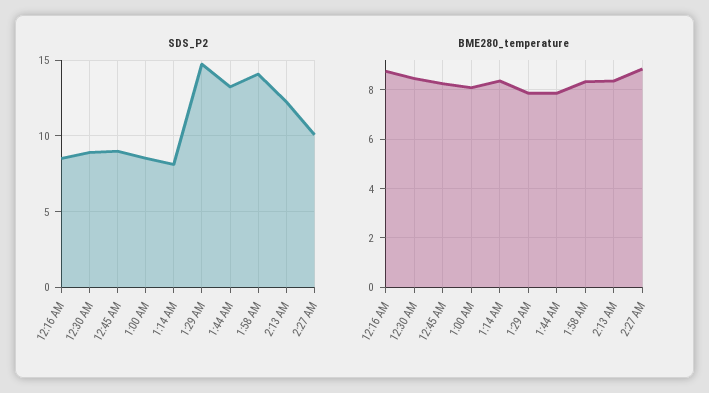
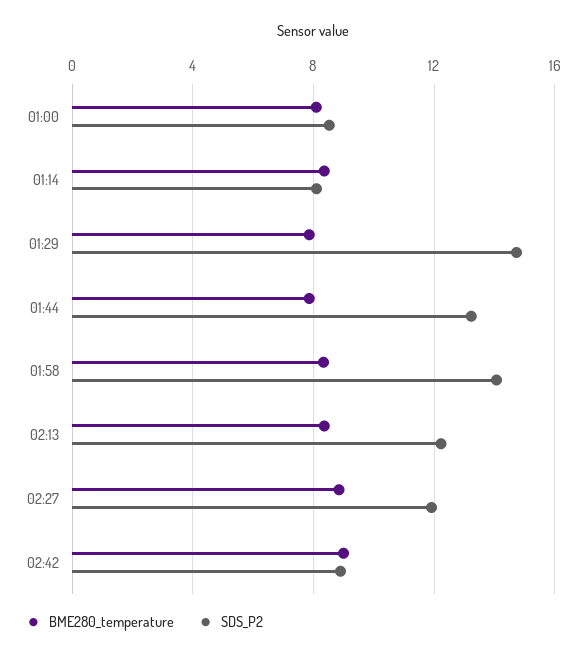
SDS_P2, 12:16 AM: 8.5 -> none
SDS_P2, 12:30 AM: 9 -> none
SDS_P2, 12:45 AM: 9 -> none
SDS_P2, 2:27 AM: 10 -> 12
BME280_temperature, 12:16 AM: 8.75 -> none
BME280_temperature, 12:30 AM: 8.5 -> none
BME280_temperature, 12:45 AM: 8.25 -> none
BME280_temperature, 02:42: none -> 9
SDS_P2, 02:42: none -> 9

